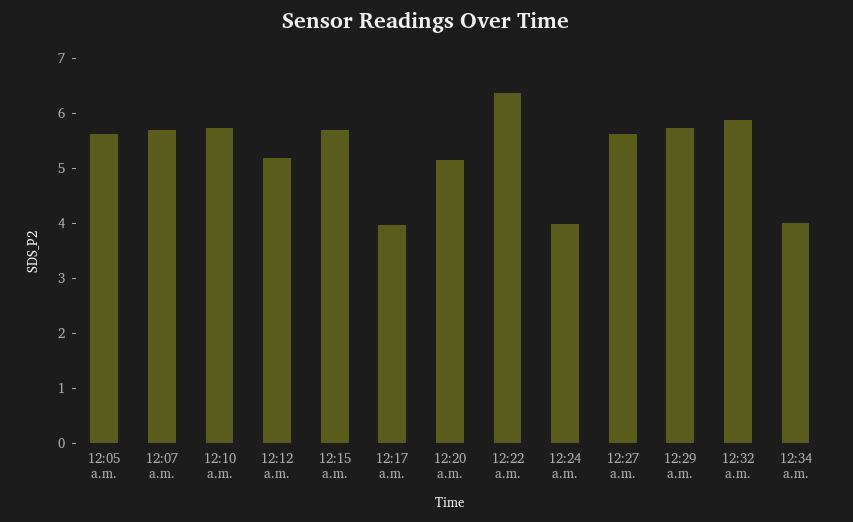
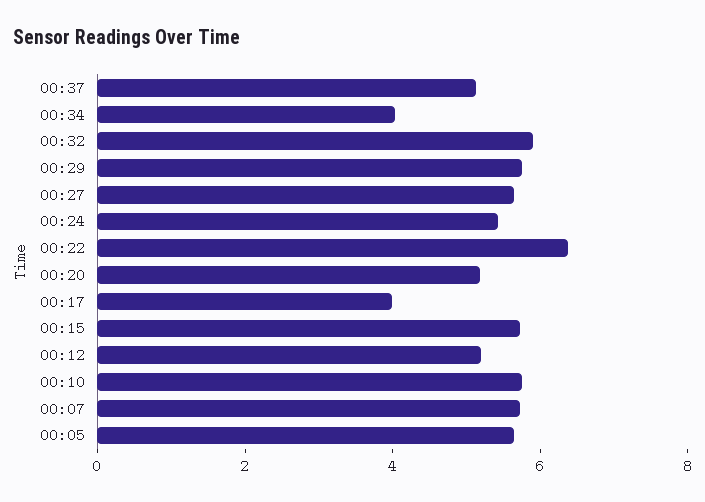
12:24 a.m.: 4 -> 5.5
00:37: none -> 5

